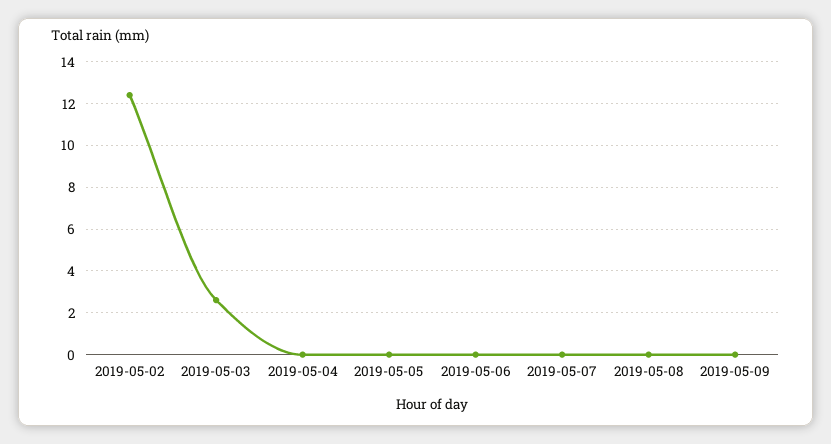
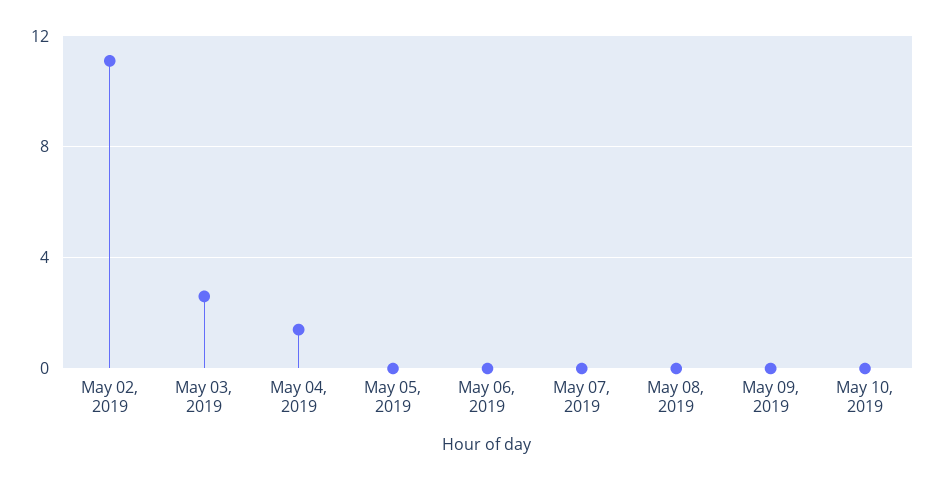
2019-05-02: 12.5 -> 11
2019-05-04: 0 -> 1.5
May 10, 2019: none -> 0

